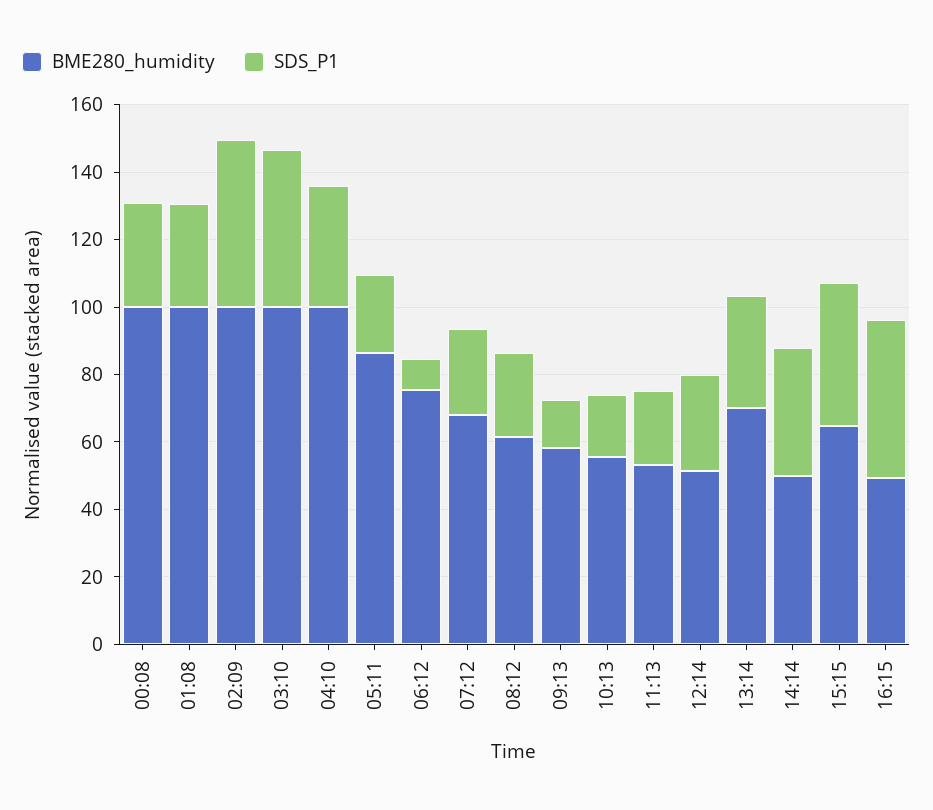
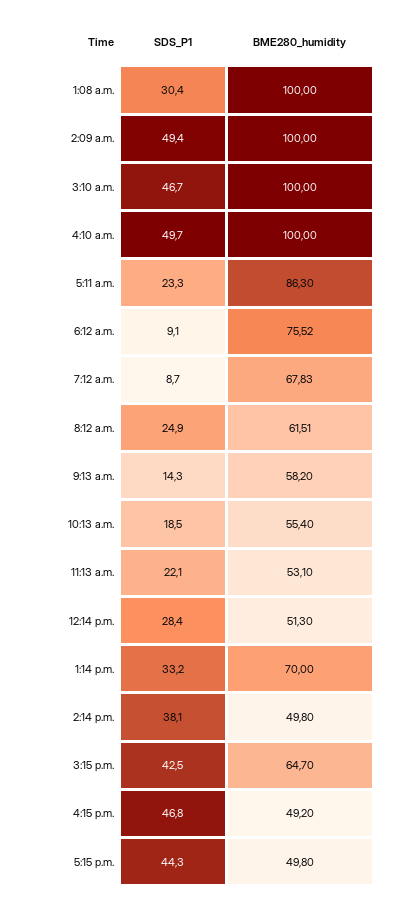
BME280_humidity, 00:08: 100 -> none
SDS_P1, 00:08: 30 -> none
SDS_P1, 04:10: 35 -> 49.7
SDS_P1, 07:12: 25 -> 8.7
SDS_P1, 5:15 p.m.: none -> 44.3
BME280_humidity, 5:15 p.m.: none -> 49.8

